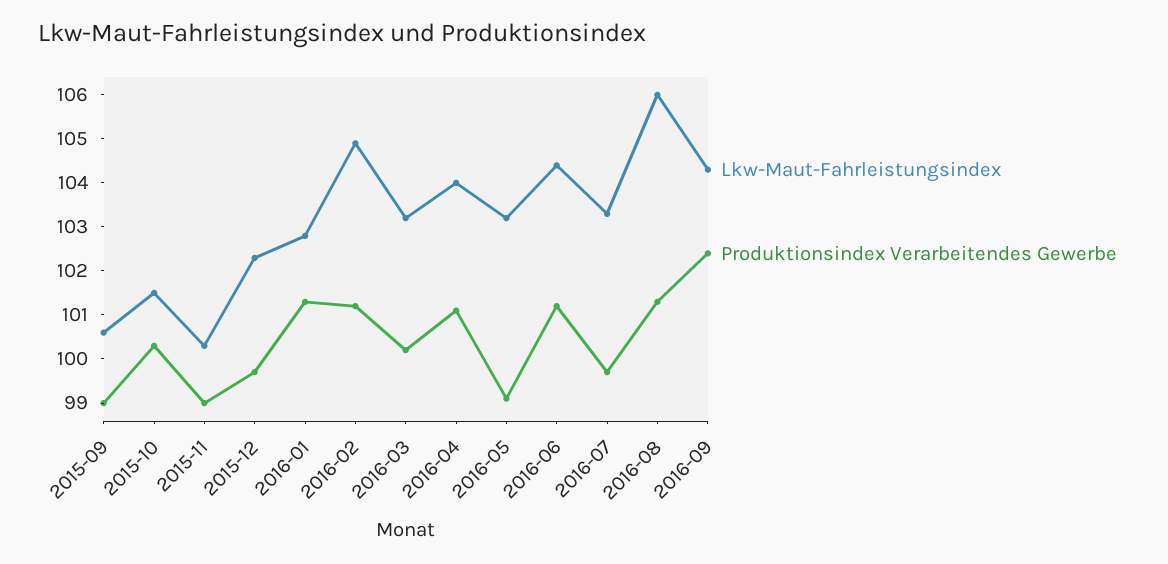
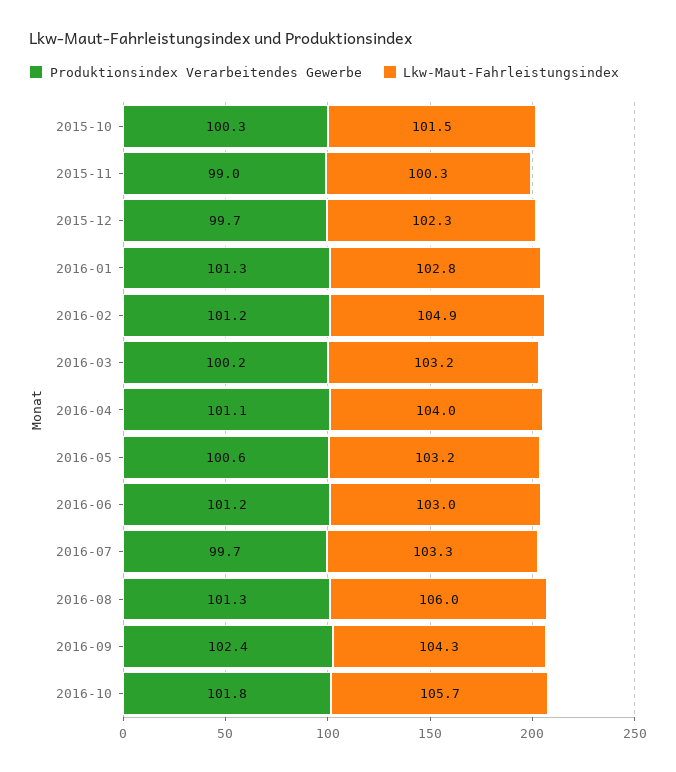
Lkw-Maut-Fahrleistungsindex, 2015-09: 100.5 -> none
Produktionsindex Verarbeitendes Gewerbe, 2015-09: 99 -> none
Produktionsindex Verarbeitendes Gewerbe, 2016-05: 99 -> 100.6
Lkw-Maut-Fahrleistungsindex, 2016-06: 104.5 -> 103
Produktionsindex Verarbeitendes Gewerbe, 2016-10: none -> 101.8
Lkw-Maut-Fahrleistungsindex, 2016-10: none -> 105.7

